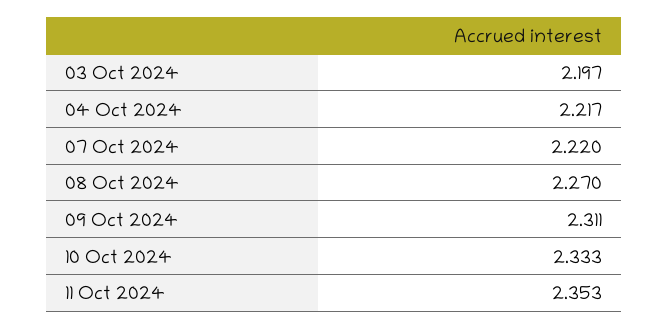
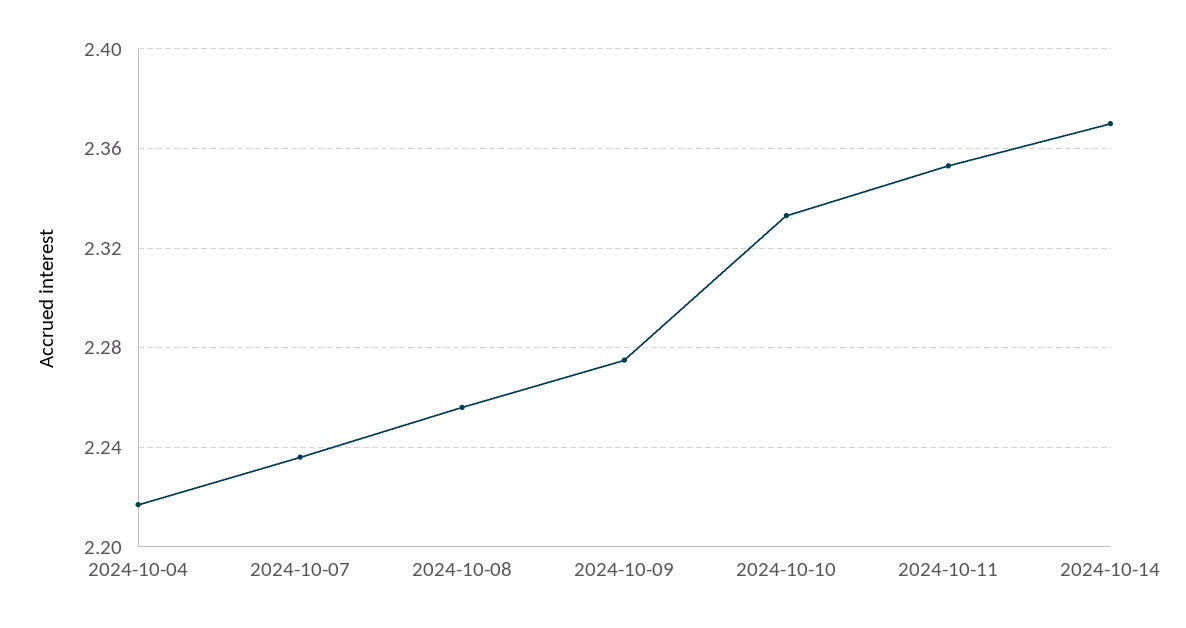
03 Oct 2024: 2.197 -> none
07 Oct 2024: 2.22 -> 2.235
08 Oct 2024: 2.27 -> 2.255
09 Oct 2024: 2.311 -> 2.275
2024-10-14: none -> 2.37

